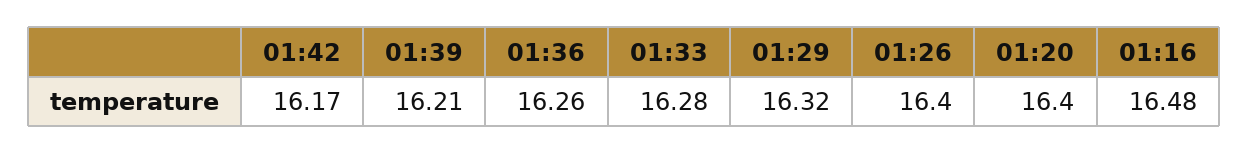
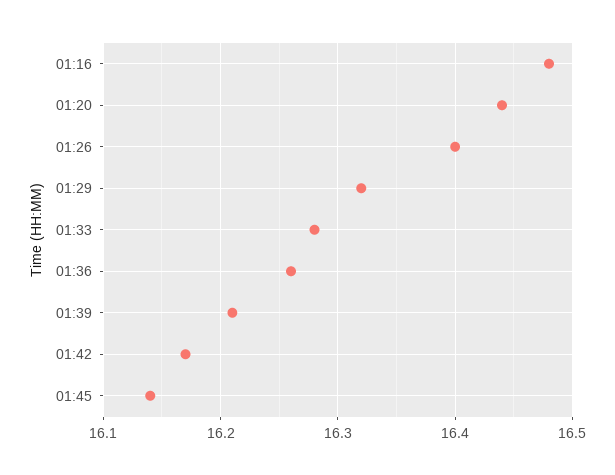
01:20: 16.4 -> 16.44
01:45: none -> 16.14

